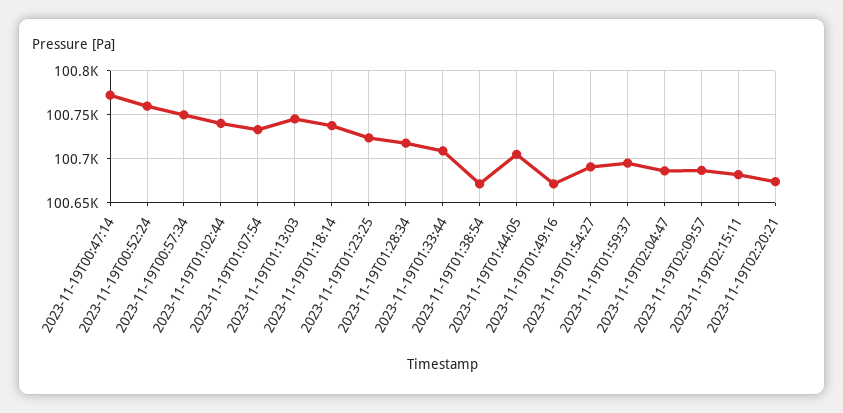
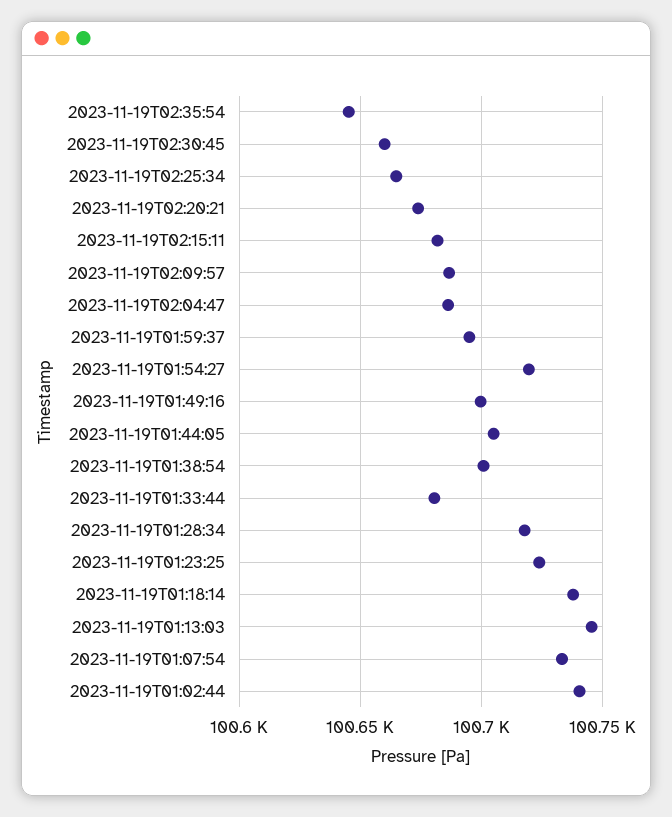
2023-11-19T00:47:14: 100770 -> none
2023-11-19T00:52:24: 100760 -> none
2023-11-19T00:57:34: 100750 -> none
2023-11-19T01:33:44: 100710 -> 100680
2023-11-19T01:38:54: 100670 -> 100700
2023-11-19T01:49:16: 100670 -> 100700
2023-11-19T01:54:27: 100690 -> 100720
2023-11-19T02:35:54: none -> 100645
2023-11-19T02:30:45: none -> 100660
2023-11-19T02:25:34: none -> 100665

